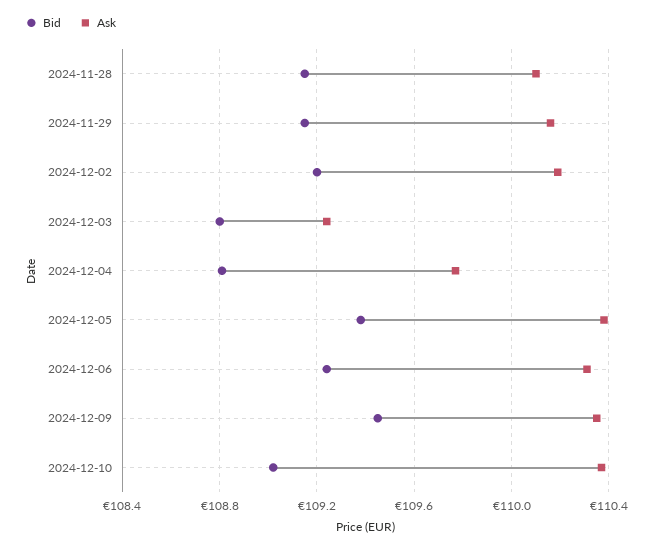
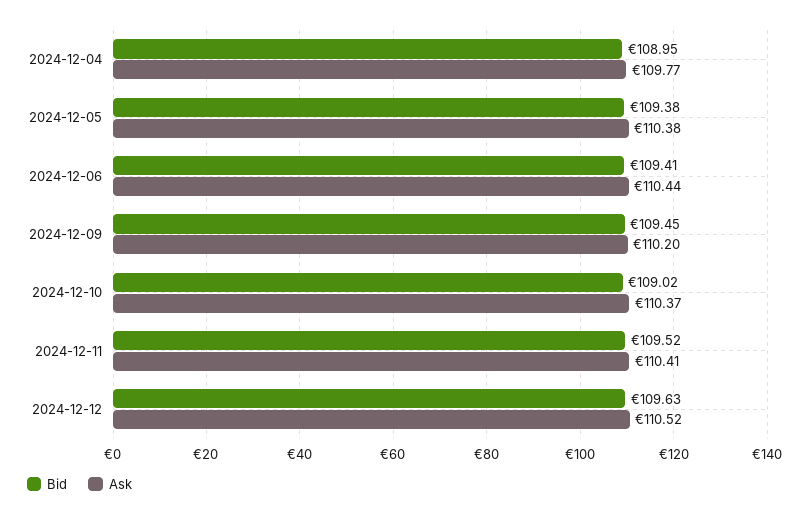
Bid, 2024-11-28: 109.15 -> none
Ask, 2024-11-28: 110.1 -> none
Bid, 2024-11-29: 109.15 -> none
Ask, 2024-11-29: 110.15 -> none
Bid, 2024-12-02: 109.2 -> none
Ask, 2024-12-02: 110.2 -> none
Bid, 2024-12-03: 108.8 -> none
Ask, 2024-12-03: 109.25 -> none
Bid, 2024-12-04: 108.8 -> 108.95
Bid, 2024-12-06: 109.25 -> 109.41
Ask, 2024-12-06: 110.3 -> 110.44
Ask, 2024-12-09: 110.35 -> 110.2
Bid, 2024-12-11: none -> 109.52
Ask, 2024-12-11: none -> 110.41
Bid, 2024-12-12: none -> 109.63
Ask, 2024-12-12: none -> 110.52

